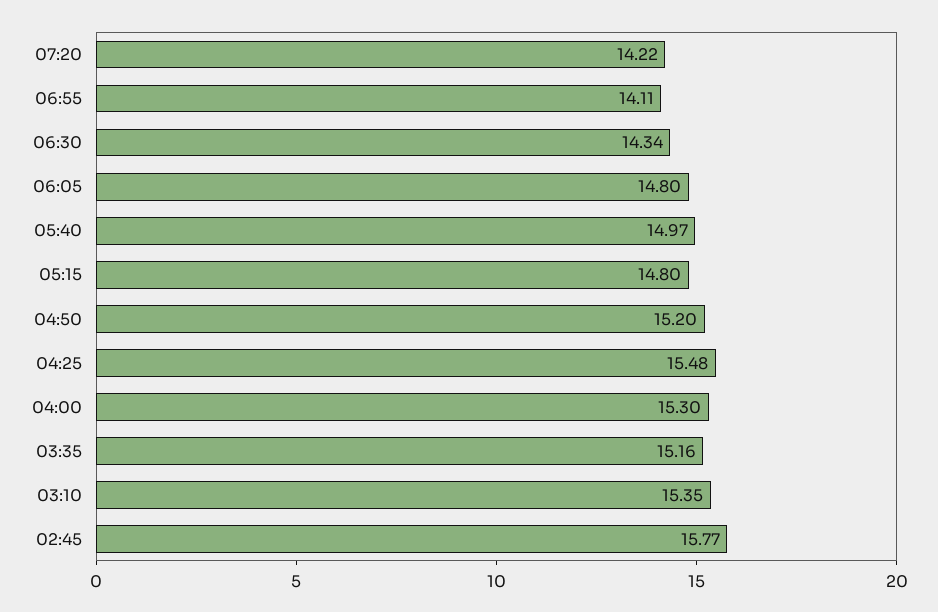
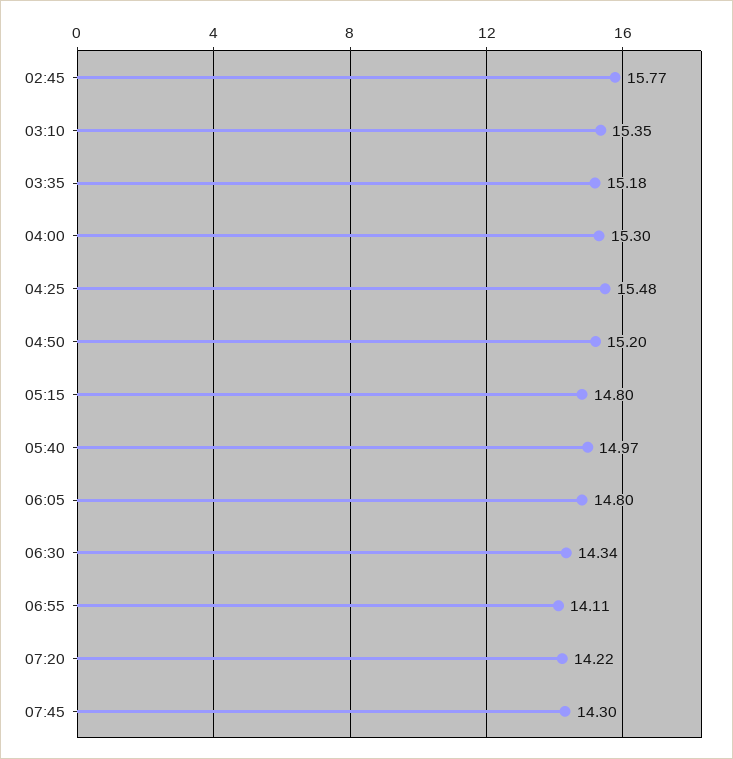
03:35: 15.16 -> 15.18
07:45: none -> 14.3

